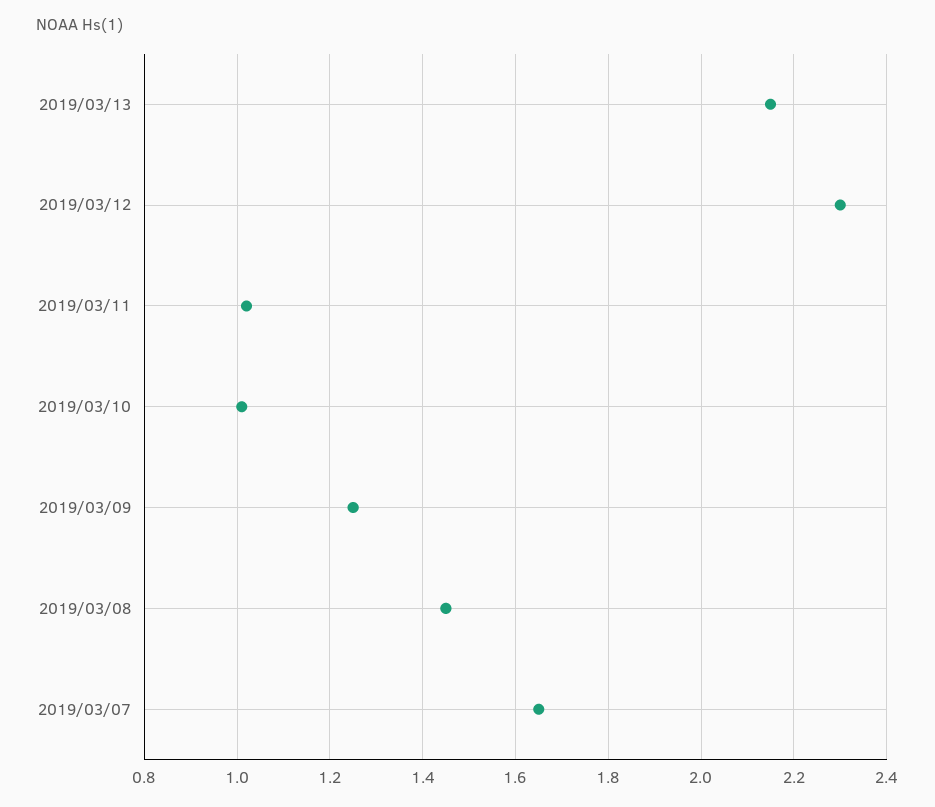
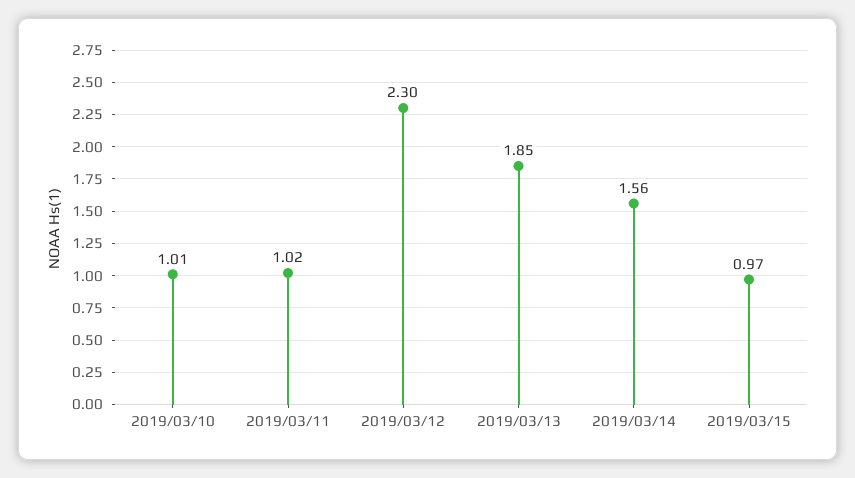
2019/03/13: 2.15 -> 1.85
2019/03/09: 1.25 -> none
2019/03/08: 1.45 -> none
2019/03/07: 1.65 -> none
2019/03/14: none -> 1.56
2019/03/15: none -> 0.97

